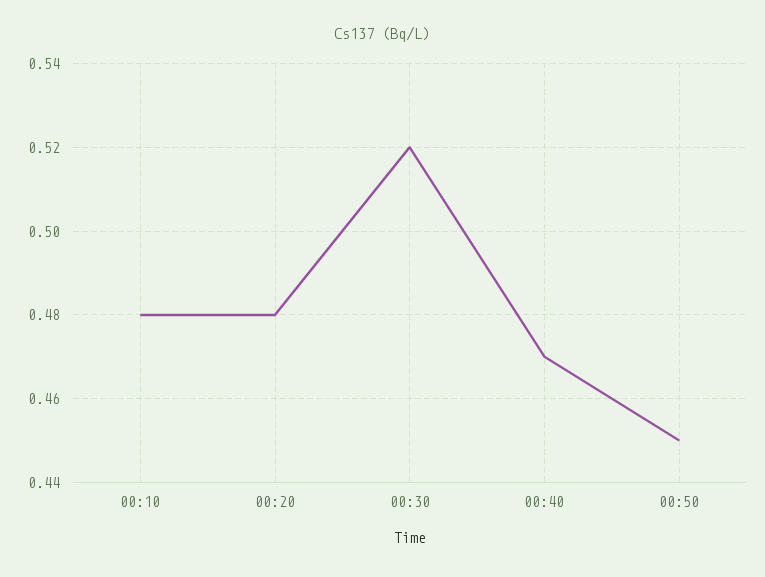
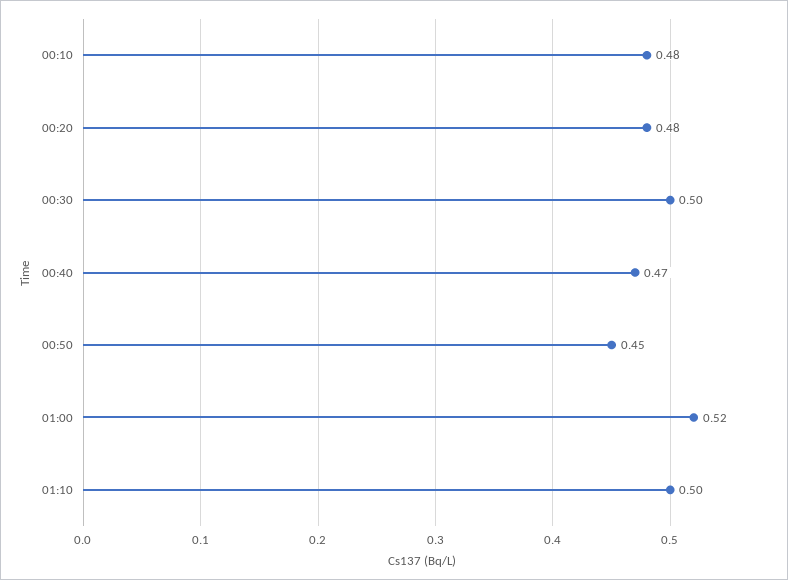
00:30: 0.52 -> 0.5
01:00: none -> 0.52
01:10: none -> 0.5

